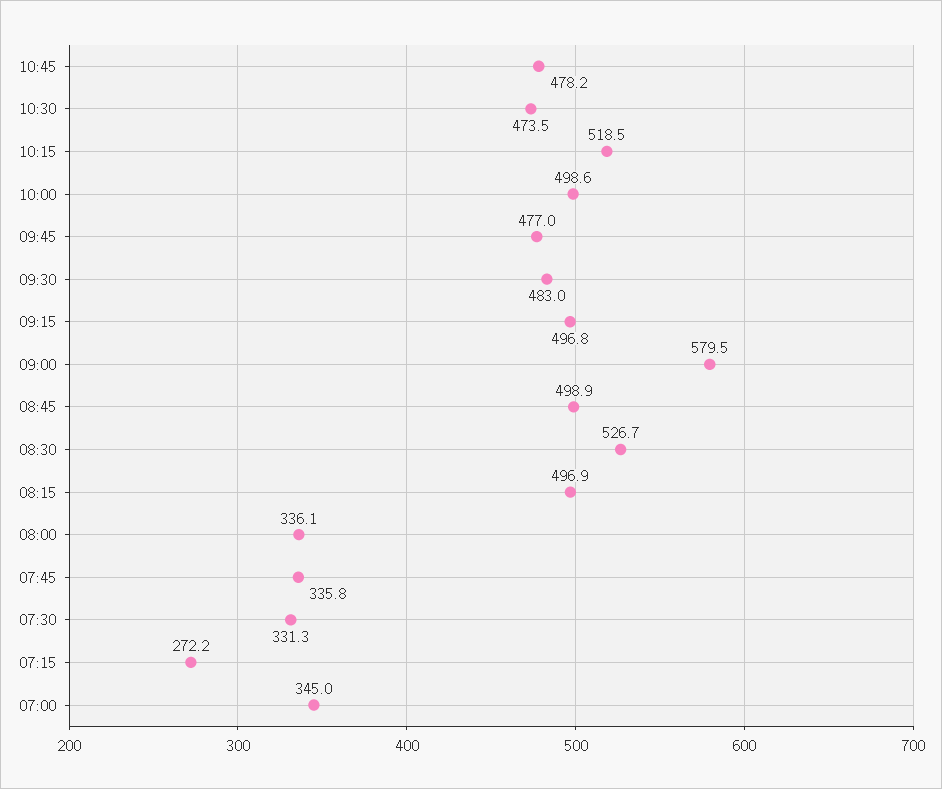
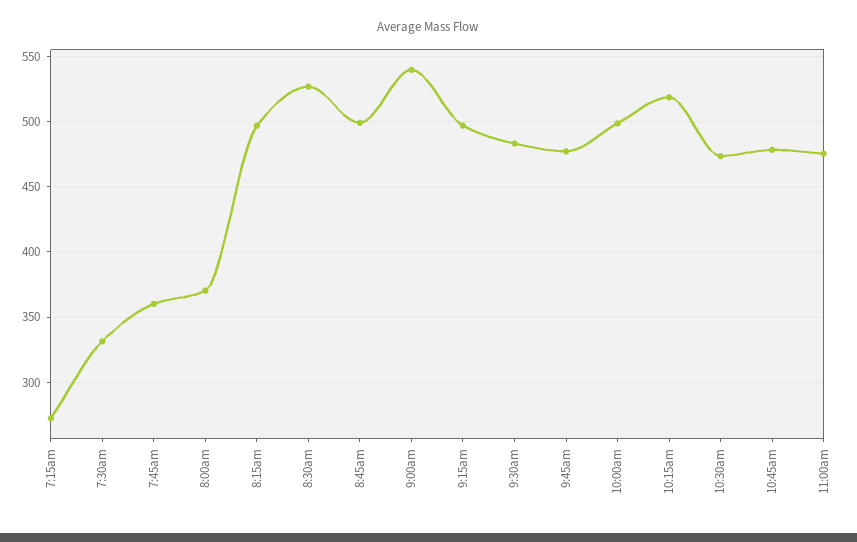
09:00: 579.5 -> 540
08:00: 336.1 -> 370
07:45: 335.8 -> 360
07:00: 345 -> none
11:00am: none -> 475

